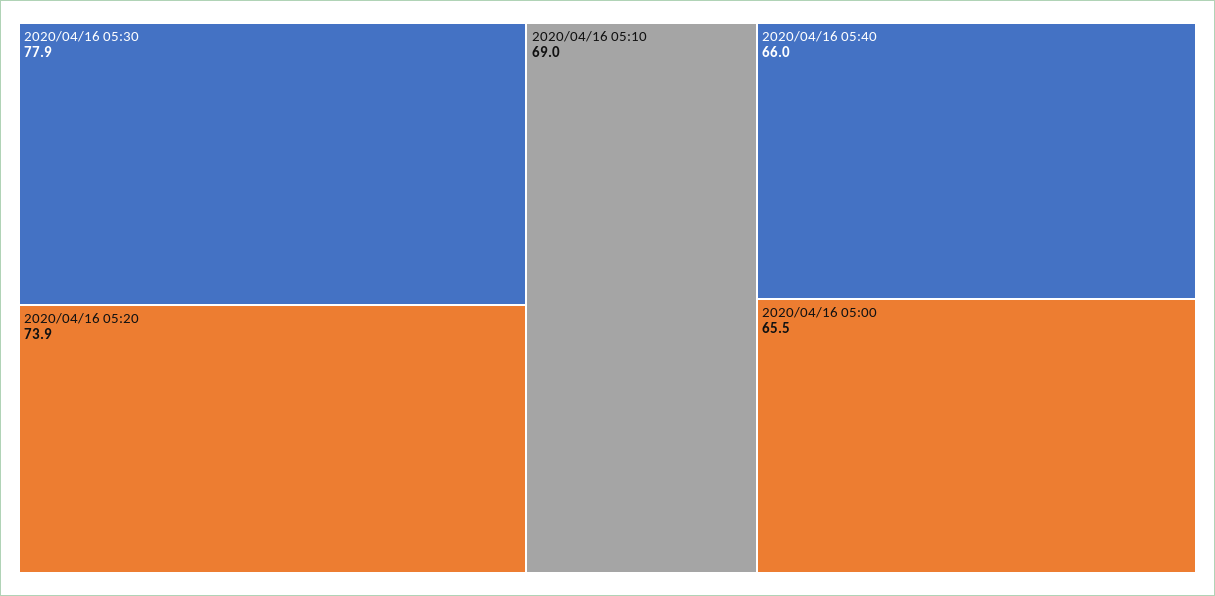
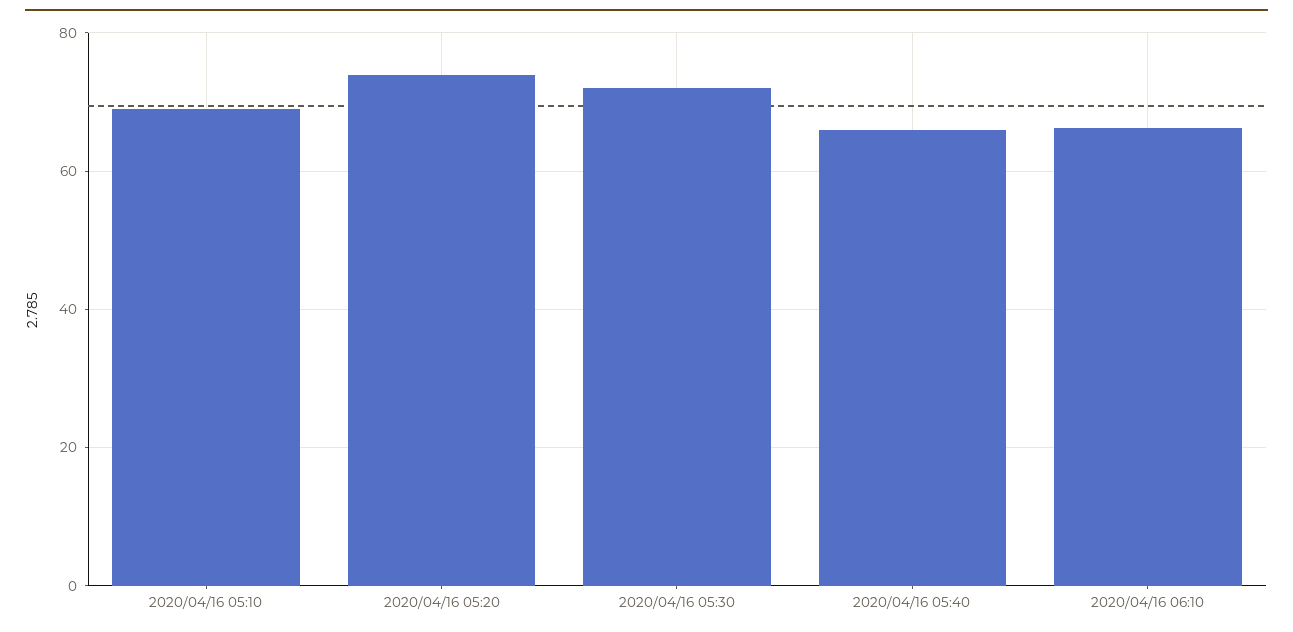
2020/04/16 05:30: 77.9 -> 72
2020/04/16 05:00: 65.5 -> none
2020/04/16 06:10: none -> 66

